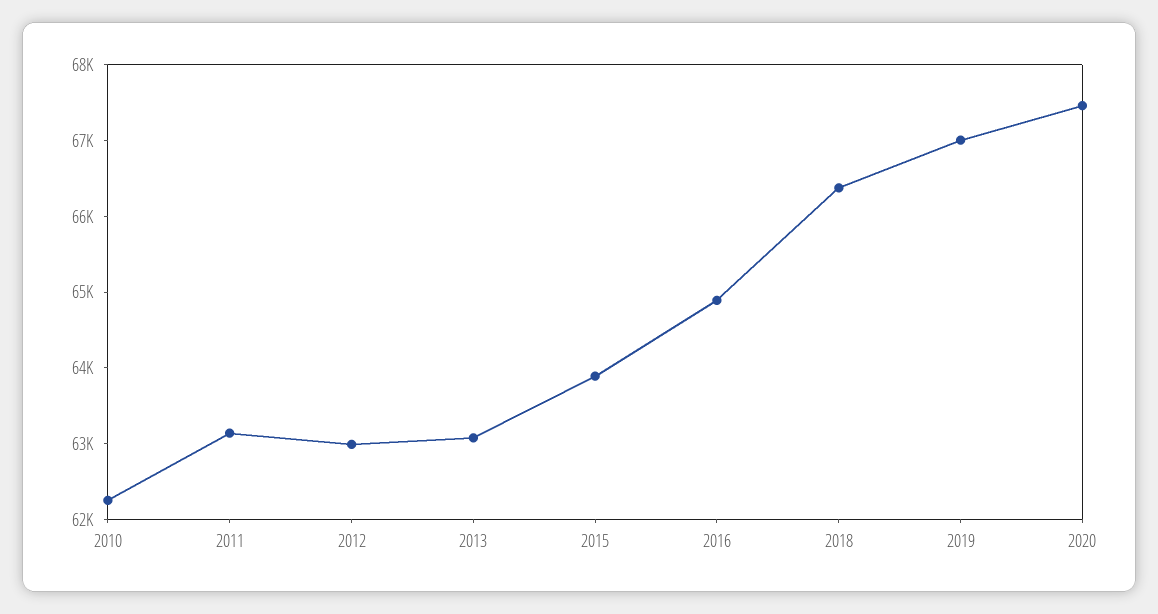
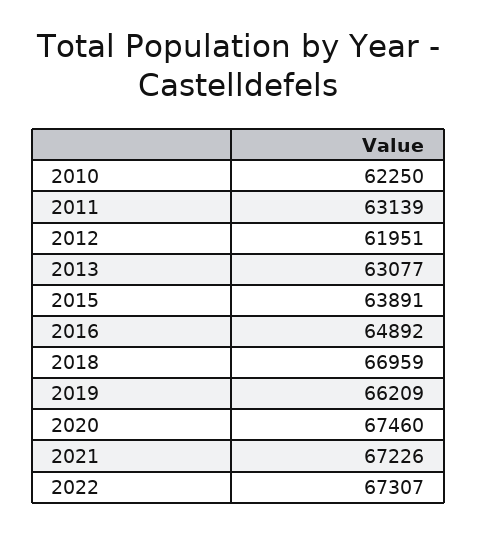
2012: 63000 -> 61951
2018: 66400 -> 66959
2019: 67000 -> 66209
2021: none -> 67226
2022: none -> 67307

